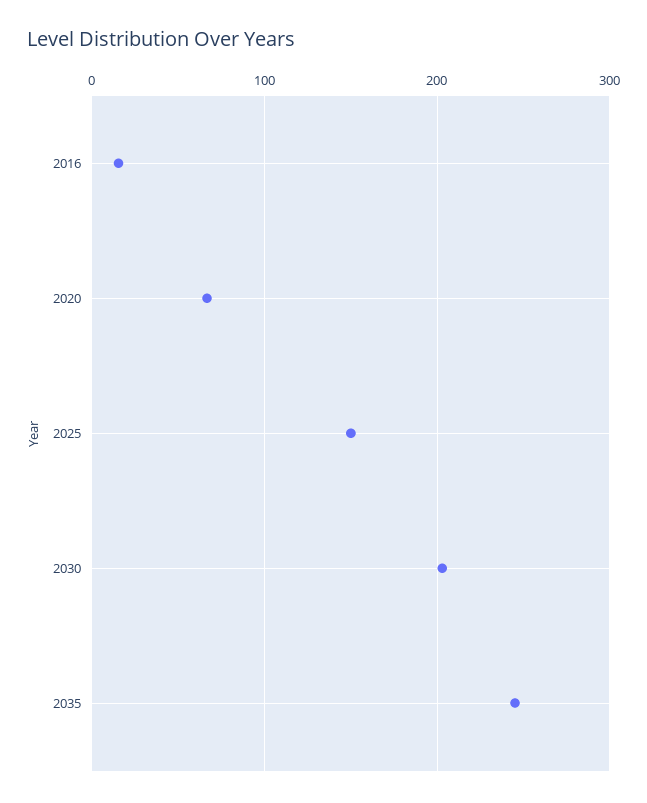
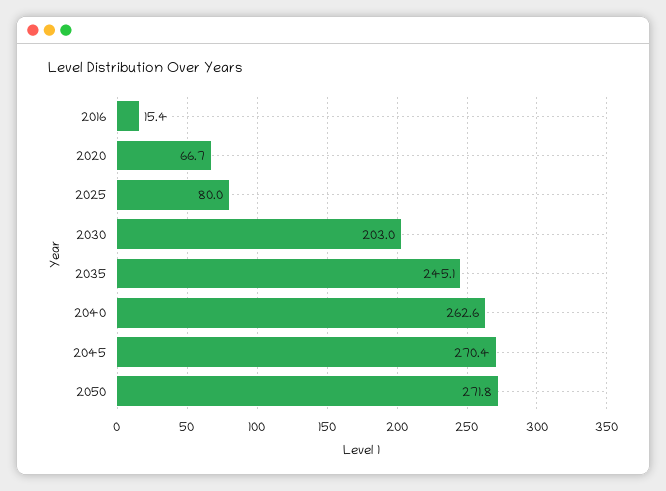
2025: 150 -> 80
2040: none -> 262.6
2045: none -> 270.4
2050: none -> 271.8

